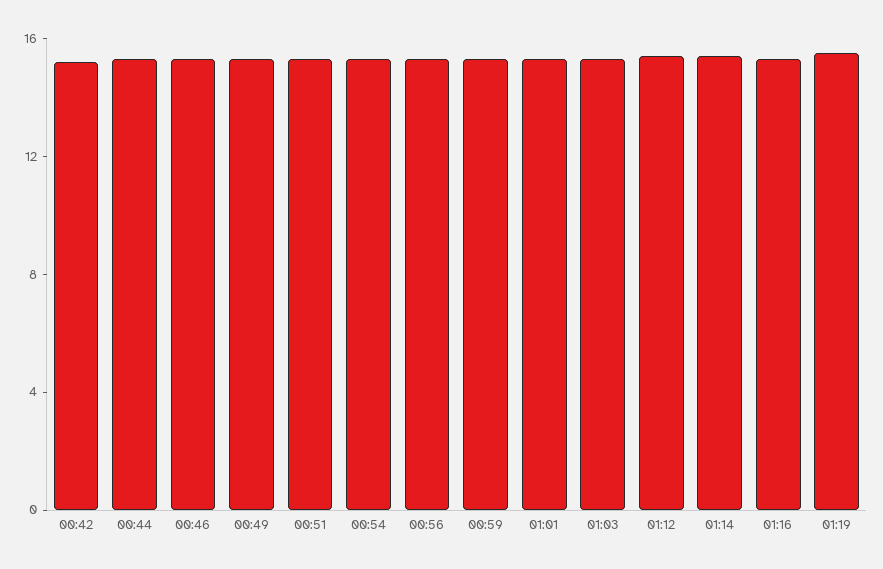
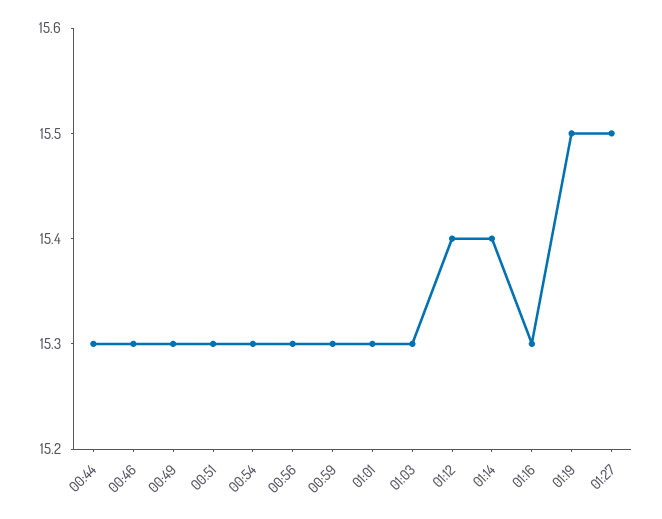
00:42: 15 -> none
01:27: none -> 15.5

